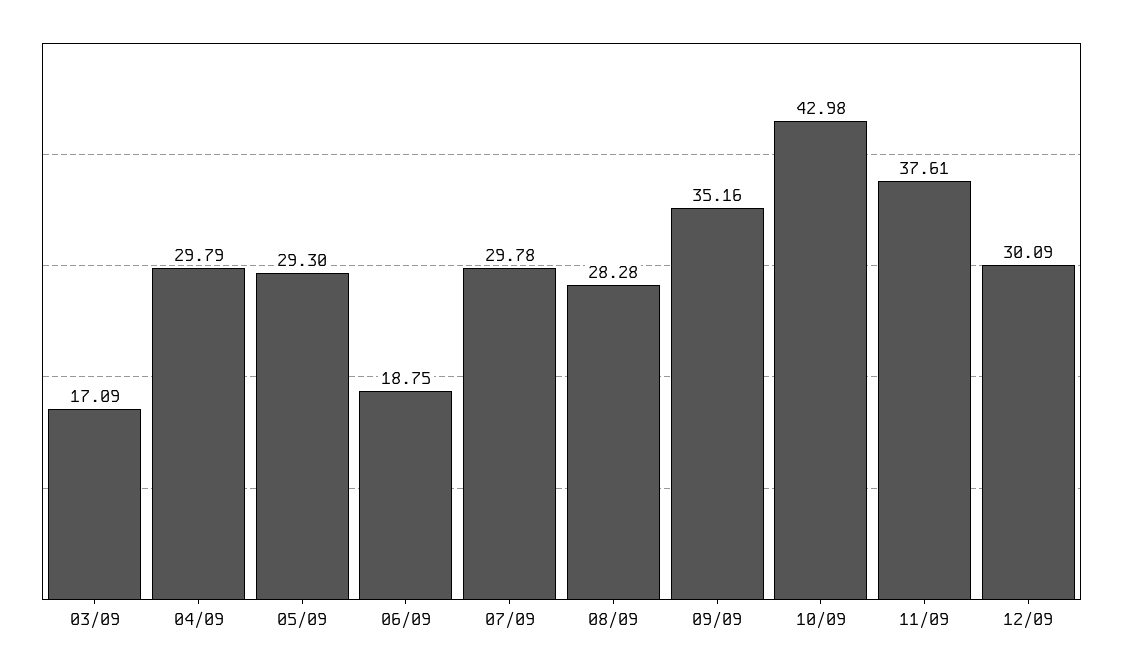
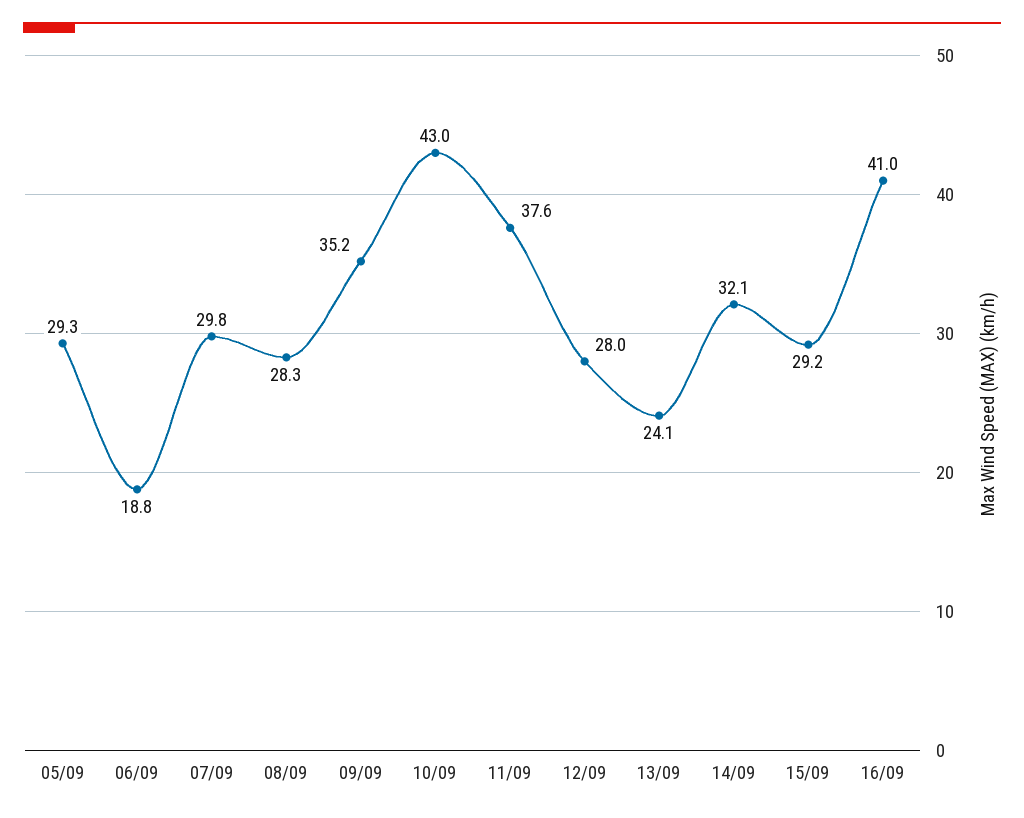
03/09: 17.09 -> none
04/09: 29.79 -> none
12/09: 30.09 -> 28
13/09: none -> 24.1
14/09: none -> 32.1
15/09: none -> 29.2
16/09: none -> 41

